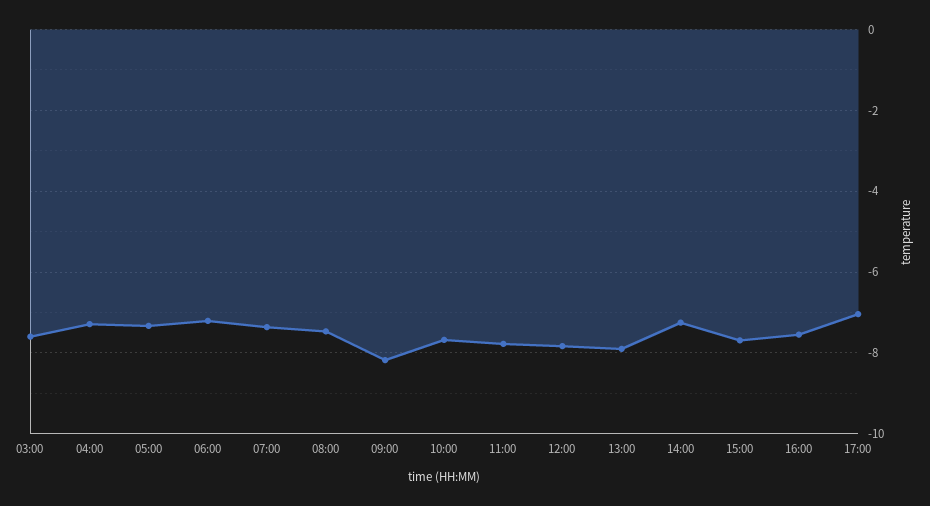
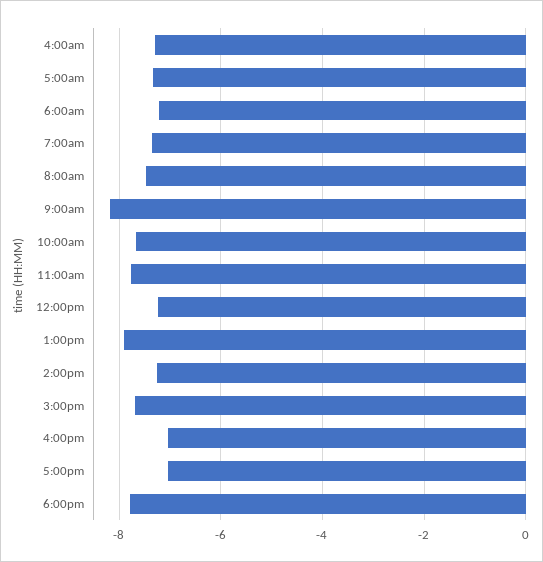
03:00: -7.6 -> none
12:00: -7.8 -> -7.2
16:00: -7.6 -> -7
6:00pm: none -> -7.8

